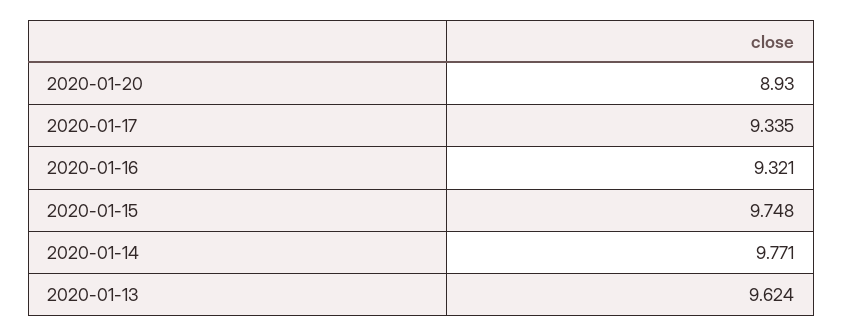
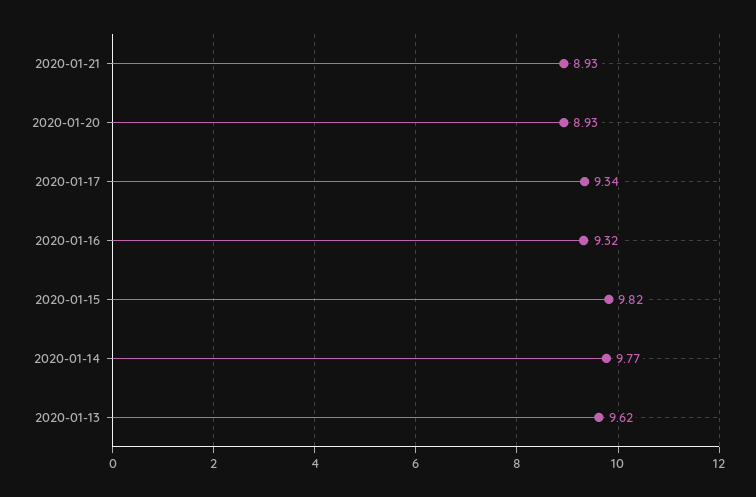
2020-01-15: 9.748 -> 9.82
2020-01-21: none -> 8.93

